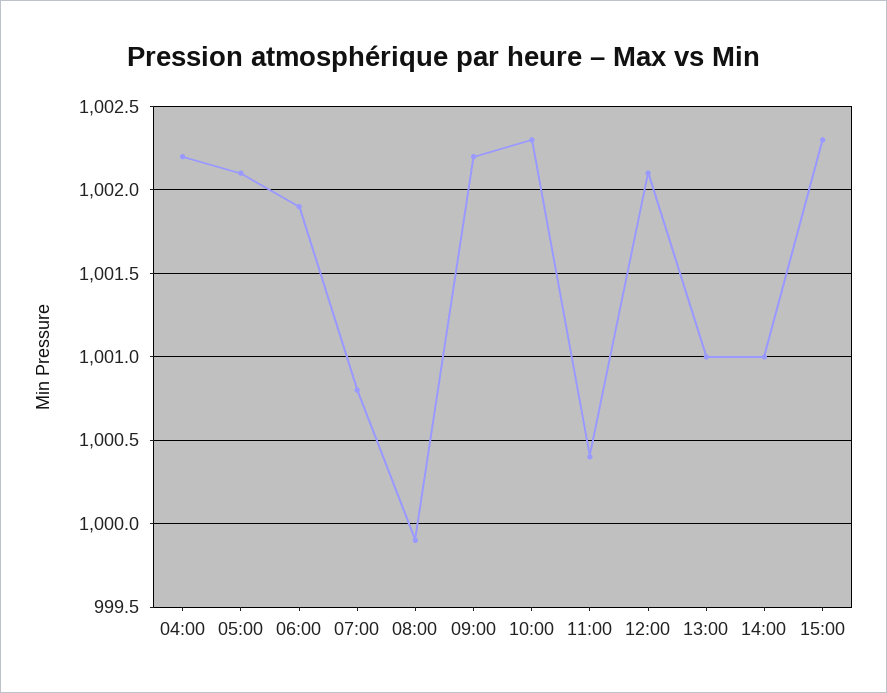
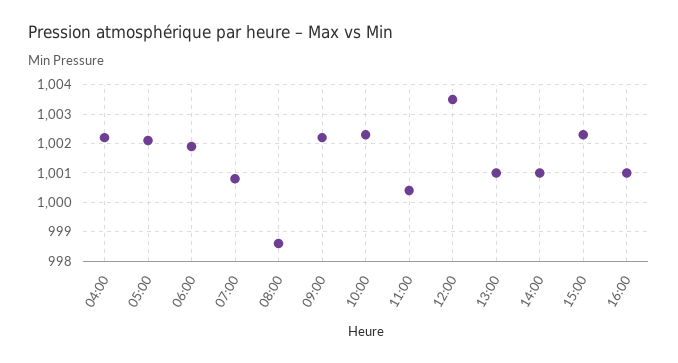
08:00: 999.9 -> 998.5
12:00: 1002.1 -> 1003.5
16:00: none -> 1001

